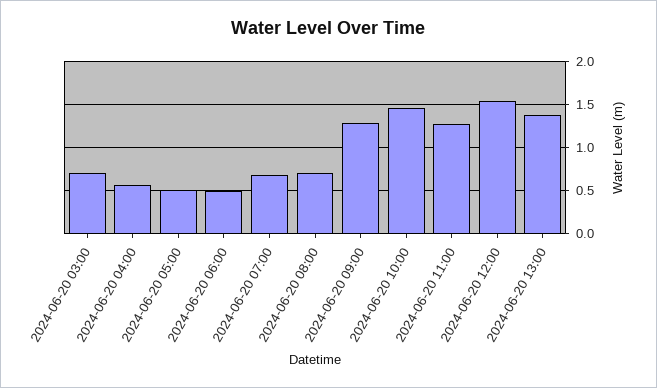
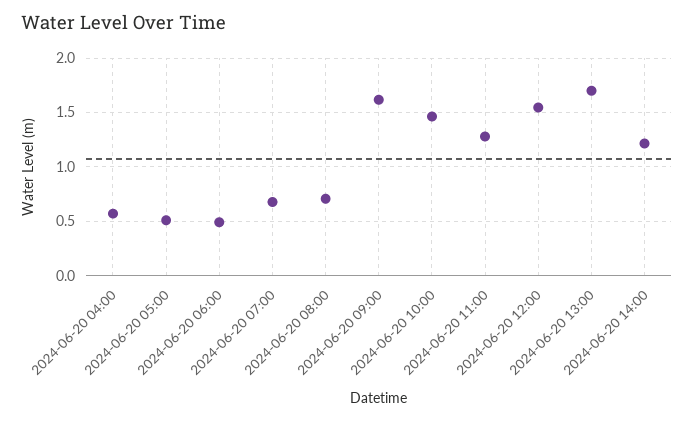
2024-06-20 03:00: 0.7 -> none
2024-06-20 09:00: 1.3 -> 1.6
2024-06-20 13:00: 1.4 -> 1.7
2024-06-20 14:00: none -> 1.2

